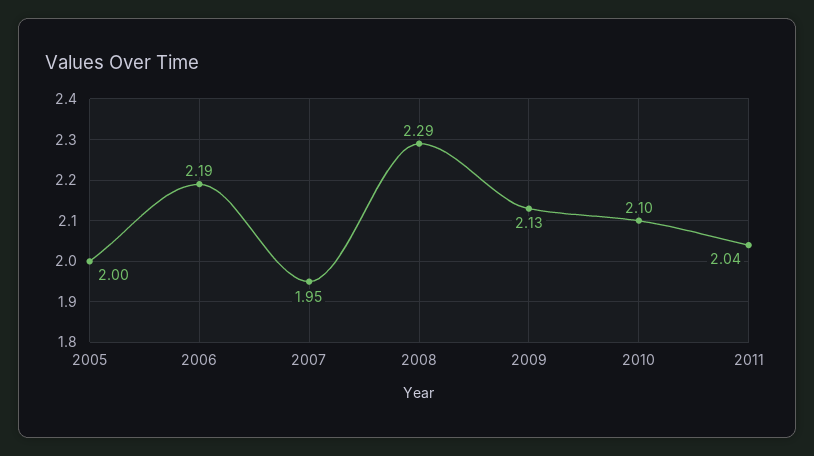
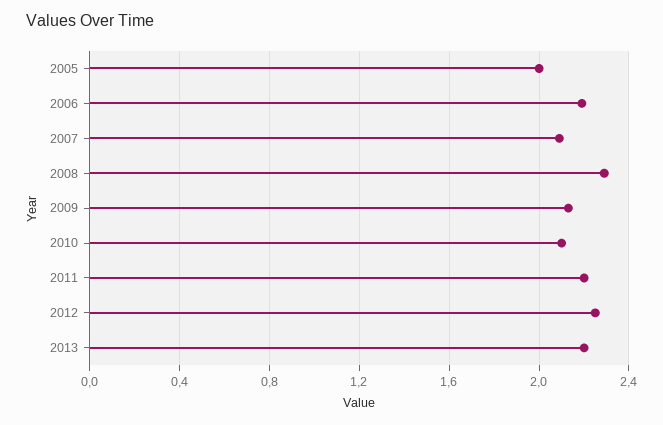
2007: 1.95 -> 2.1
2011: 2.04 -> 2.2
2012: none -> 2.25
2013: none -> 2.2

